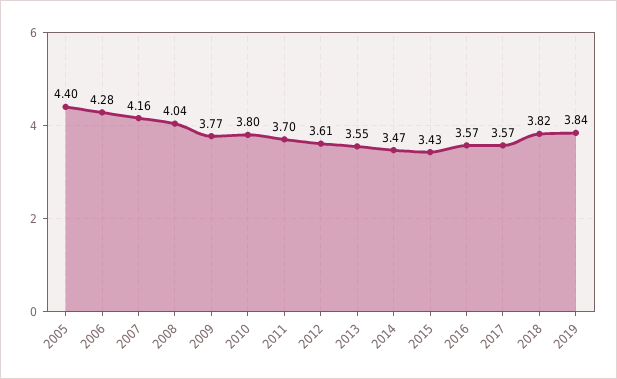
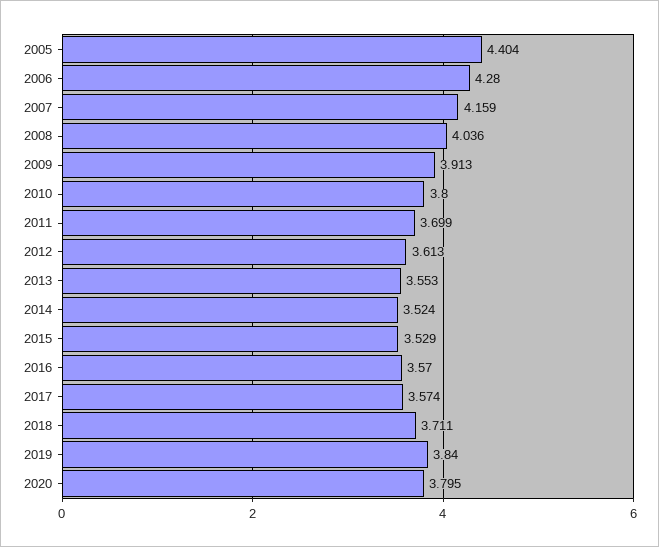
2009: 3.77 -> 3.913
2014: 3.47 -> 3.524
2015: 3.43 -> 3.529
2018: 3.82 -> 3.711
2020: none -> 3.795

